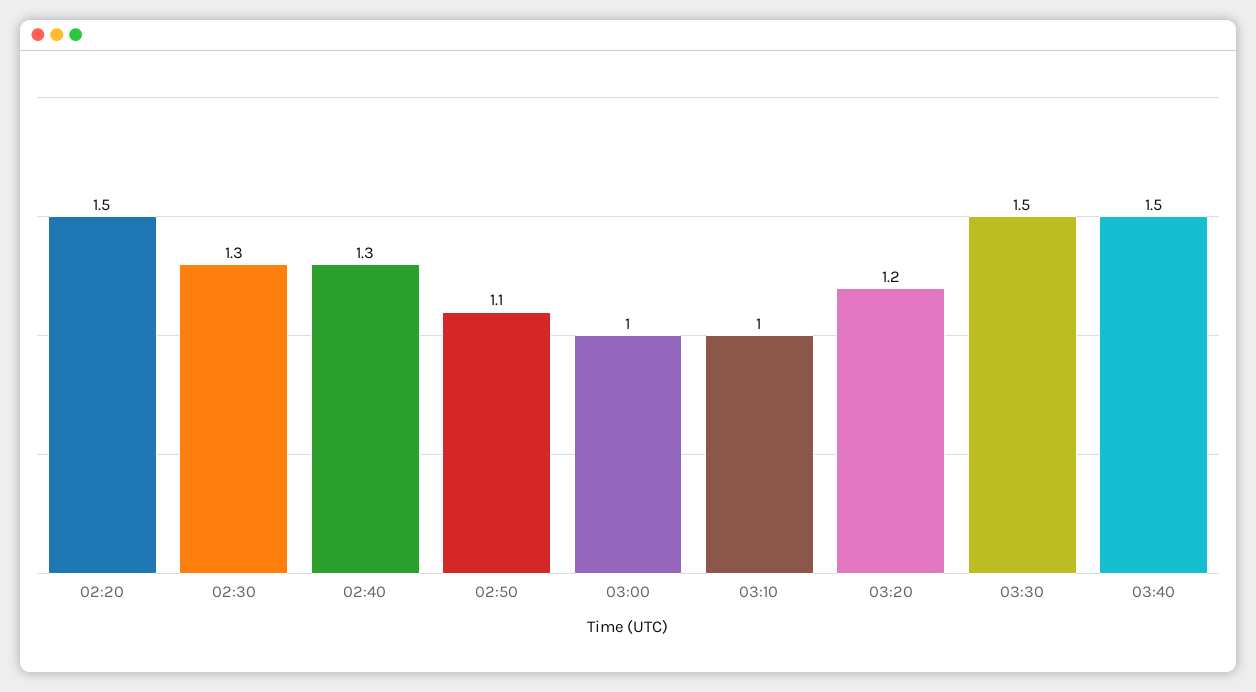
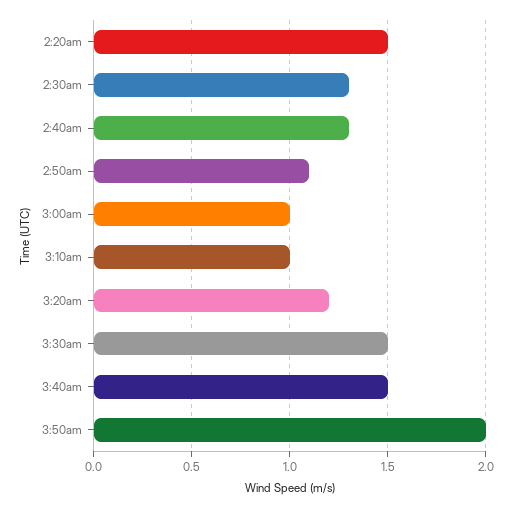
3:50am: none -> 2

